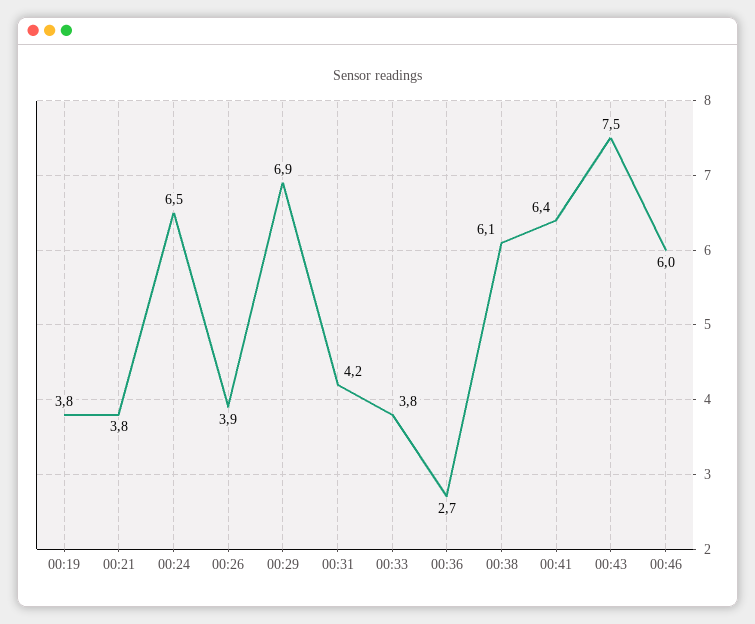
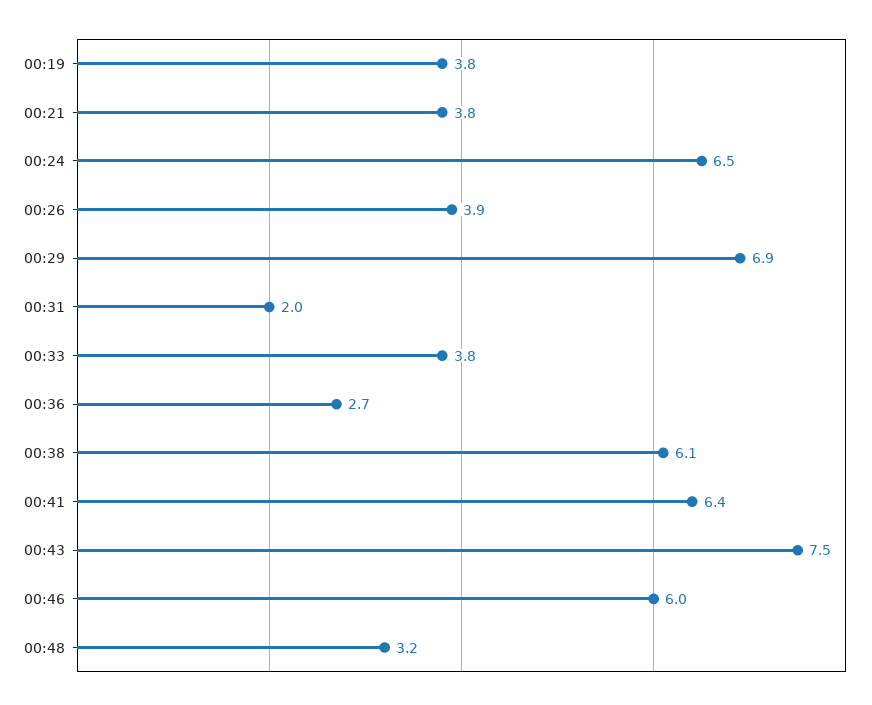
00:31: 4.2 -> 2
00:48: none -> 3.2

